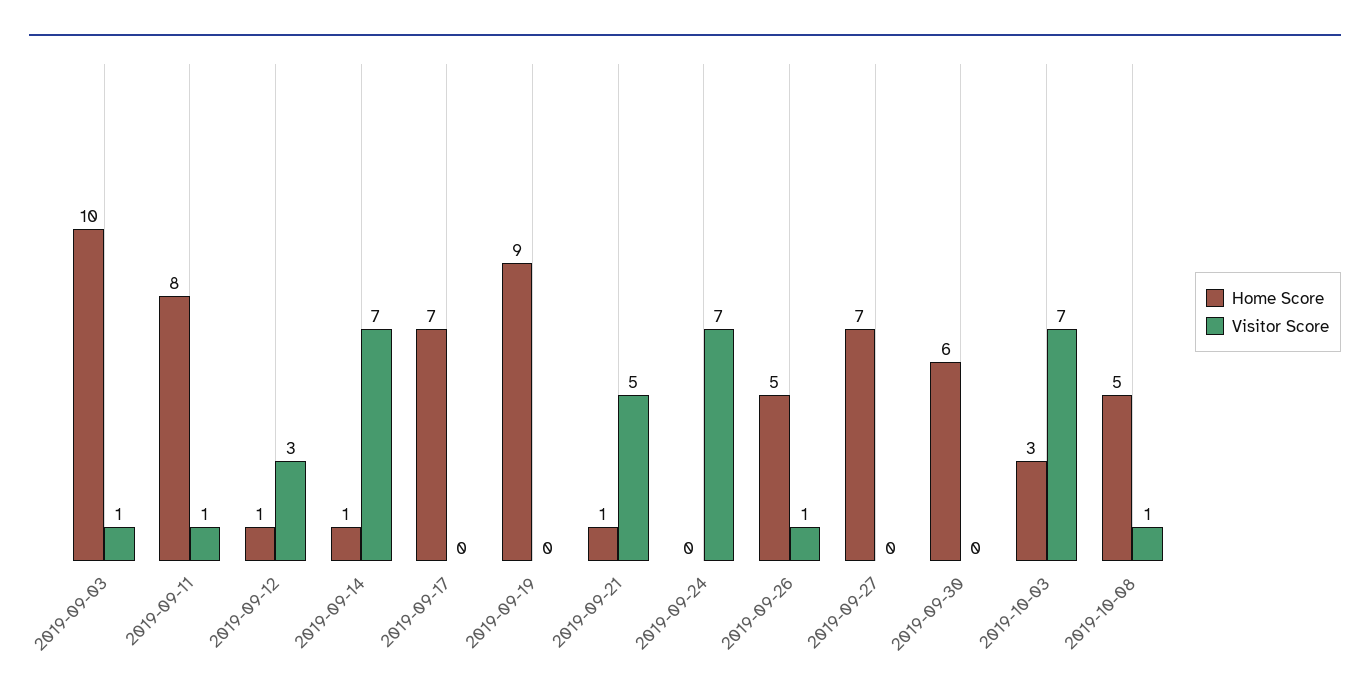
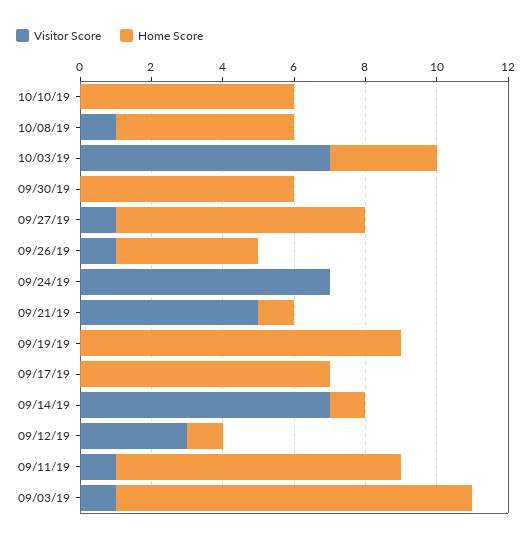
Home Score, 2019-09-26: 5 -> 4
Visitor Score, 2019-09-27: 0 -> 1
Visitor Score, 10/10/19: none -> 0
Home Score, 10/10/19: none -> 6

